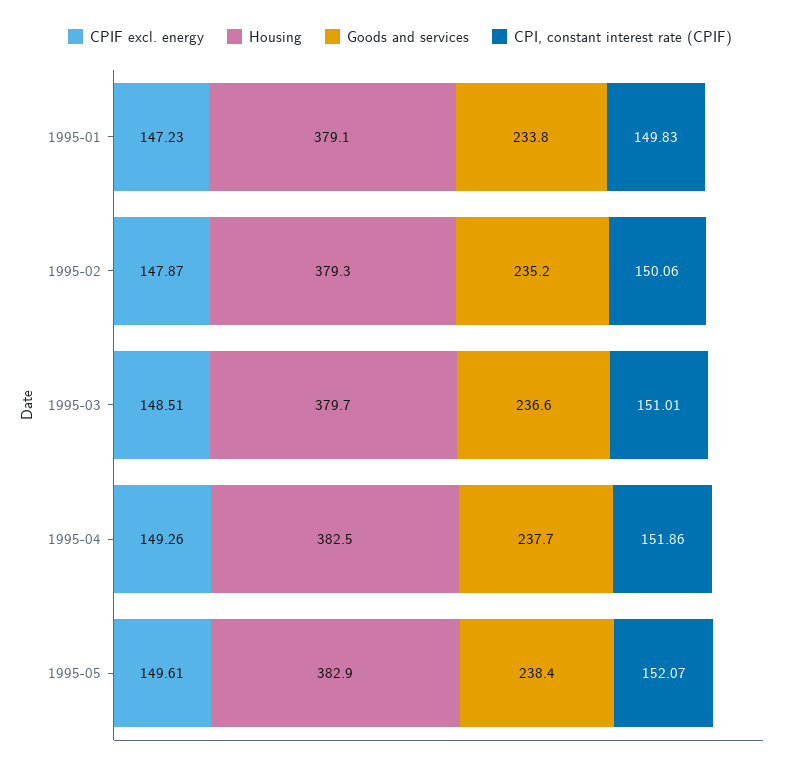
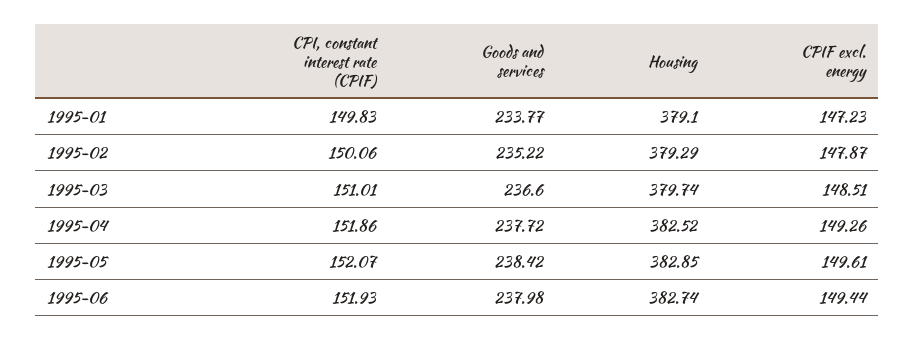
CPI, constant interest rate (CPIF), 1995-06: none -> 151.93
Goods and services, 1995-06: none -> 237.98
Housing, 1995-06: none -> 382.74
CPIF excl. energy, 1995-06: none -> 149.44

